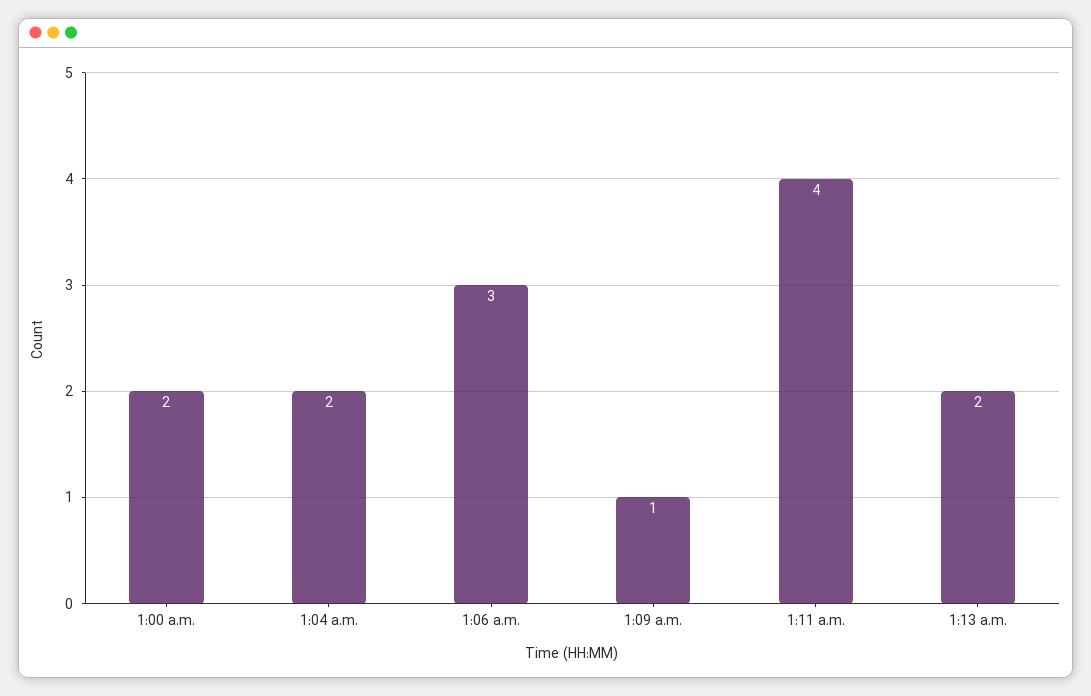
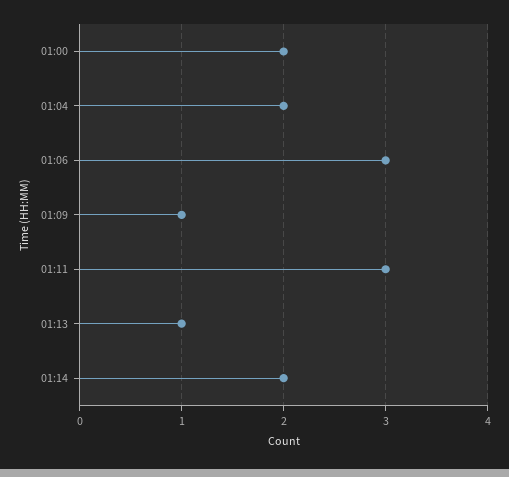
1:11 a.m.: 4 -> 3
1:13 a.m.: 2 -> 1
01:14: none -> 2

